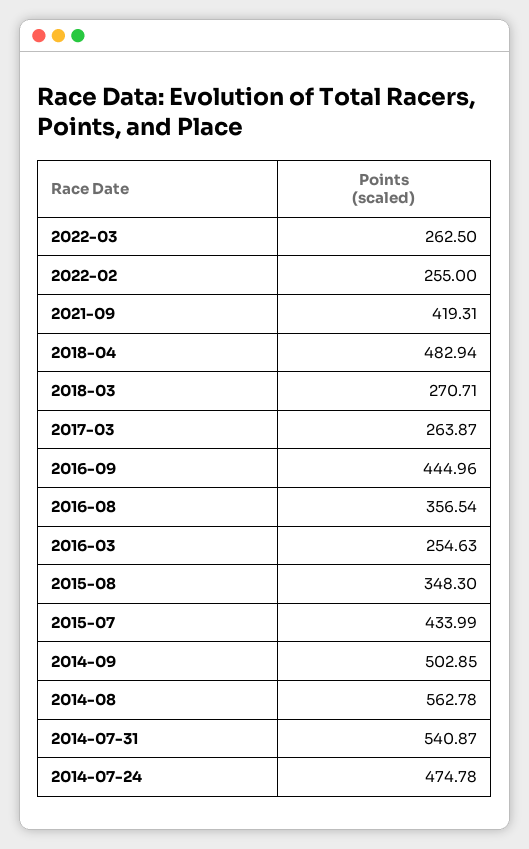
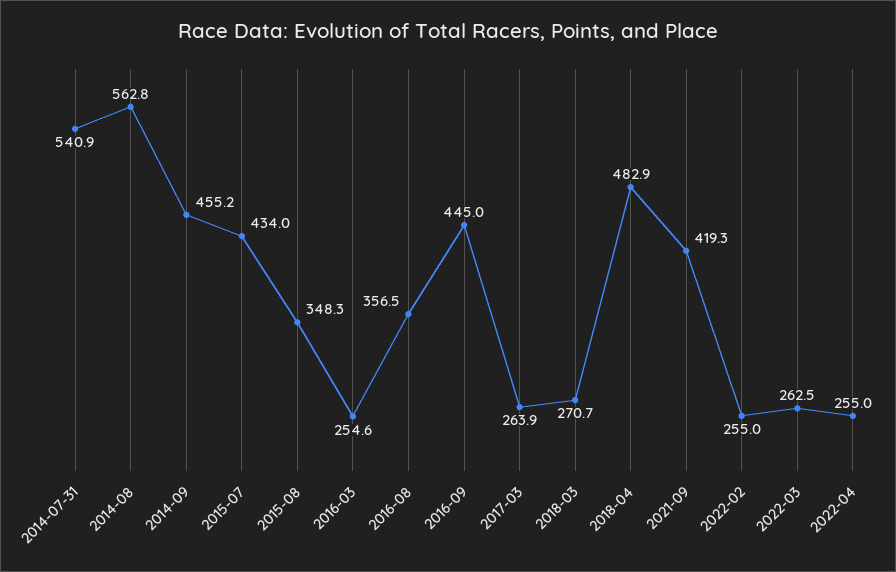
2014-09: 502.85 -> 455.2
2014-07-24: 474.78 -> none
2022-04: none -> 255

